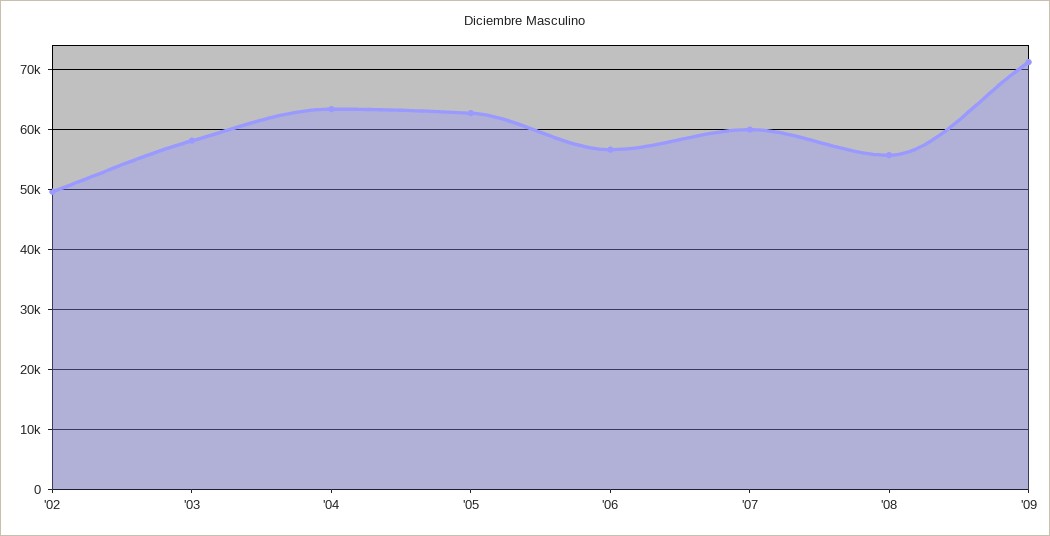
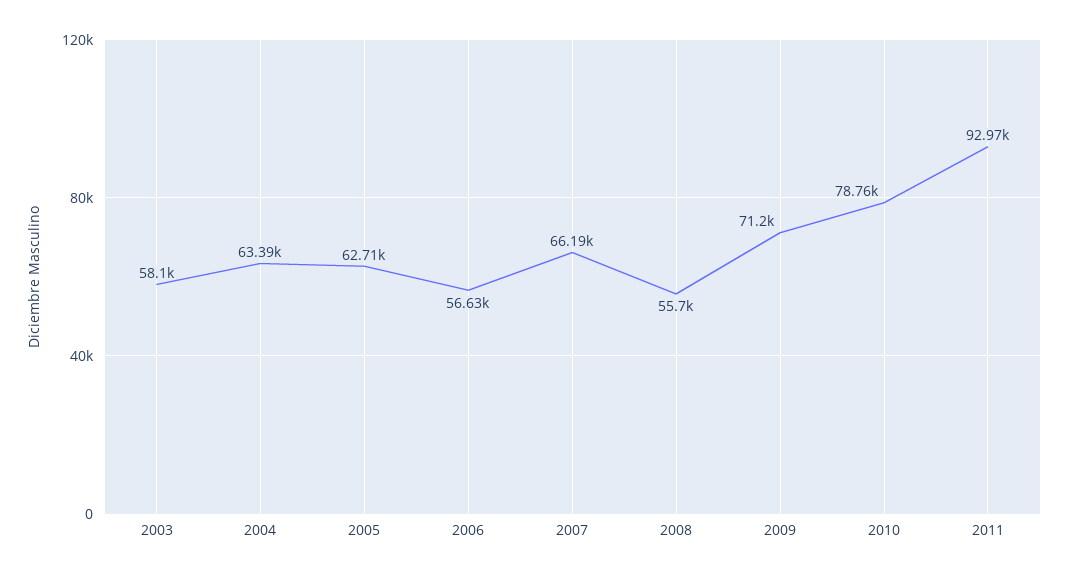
'02: 50000 -> none
'07: 60000 -> 66190
2010: none -> 78760
2011: none -> 92970

